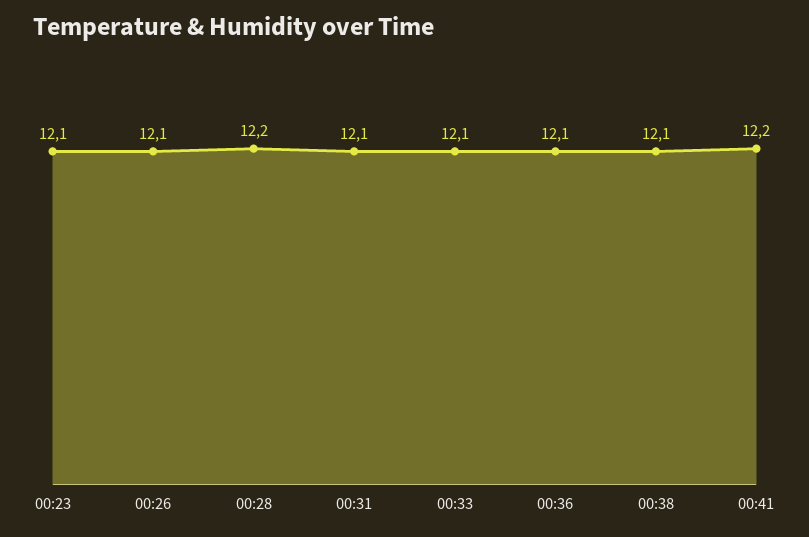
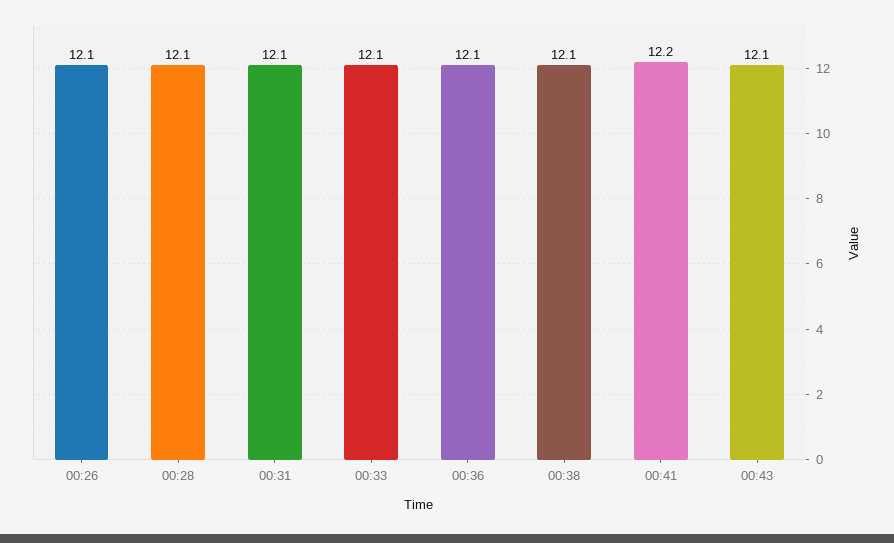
00:23: 12.1 -> none
00:28: 12.2 -> 12.1
00:43: none -> 12.1

